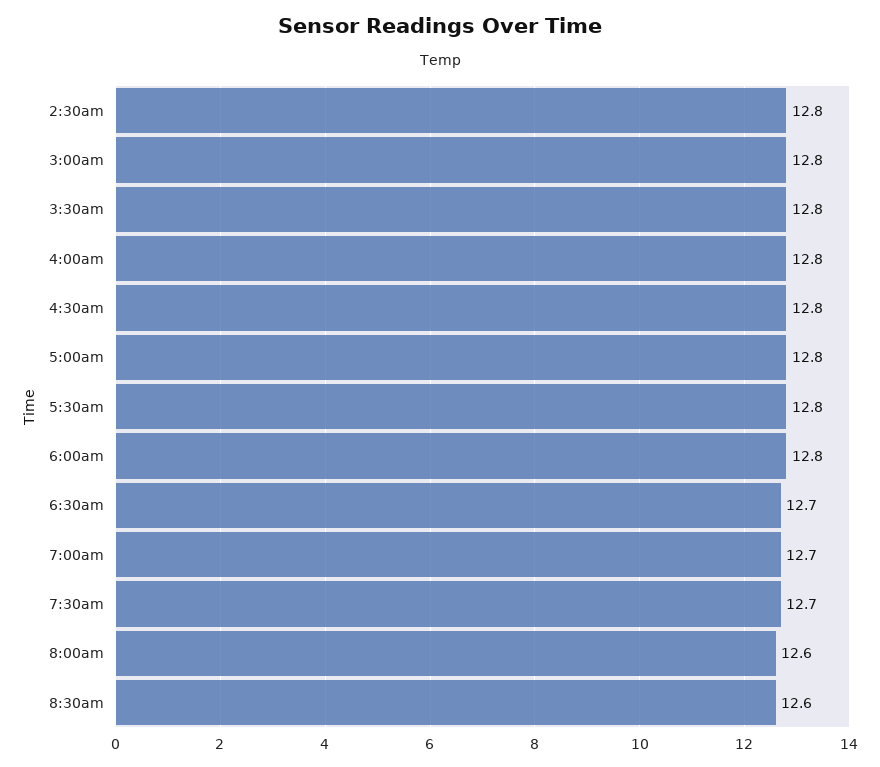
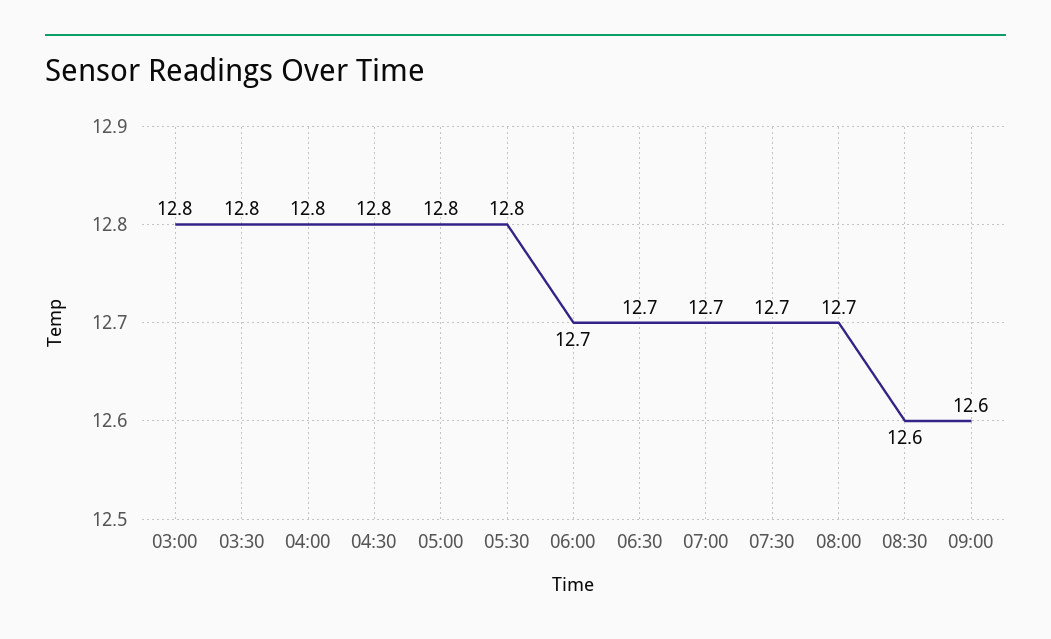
2:30am: 12.8 -> none
6:00am: 12.8 -> 12.7
8:00am: 12.6 -> 12.7
09:00: none -> 12.6

